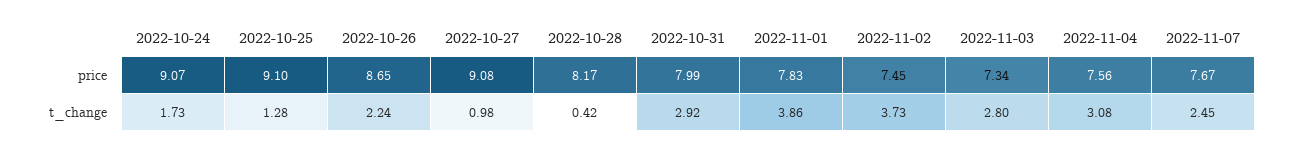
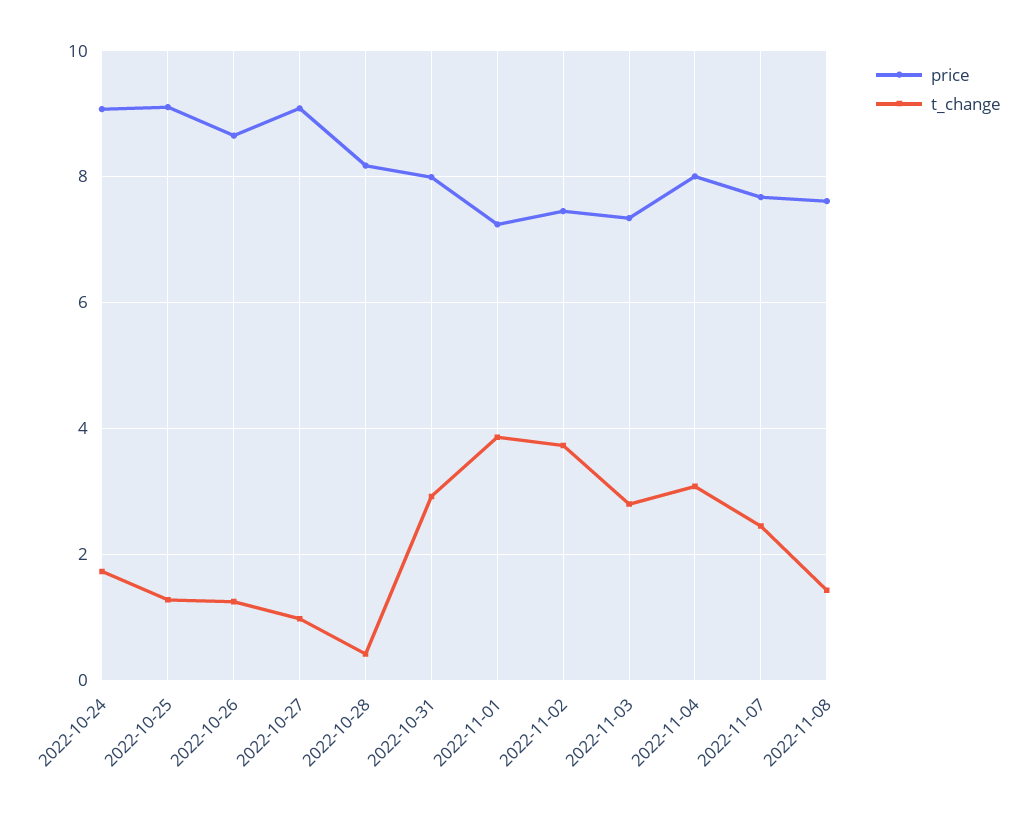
price, 2022-11-01: 7.83 -> 7.2
price, 2022-11-04: 7.56 -> 8
t_change, 2022-10-26: 2.24 -> 1.2
price, 2022-11-08: none -> 7.6
t_change, 2022-11-08: none -> 1.4

